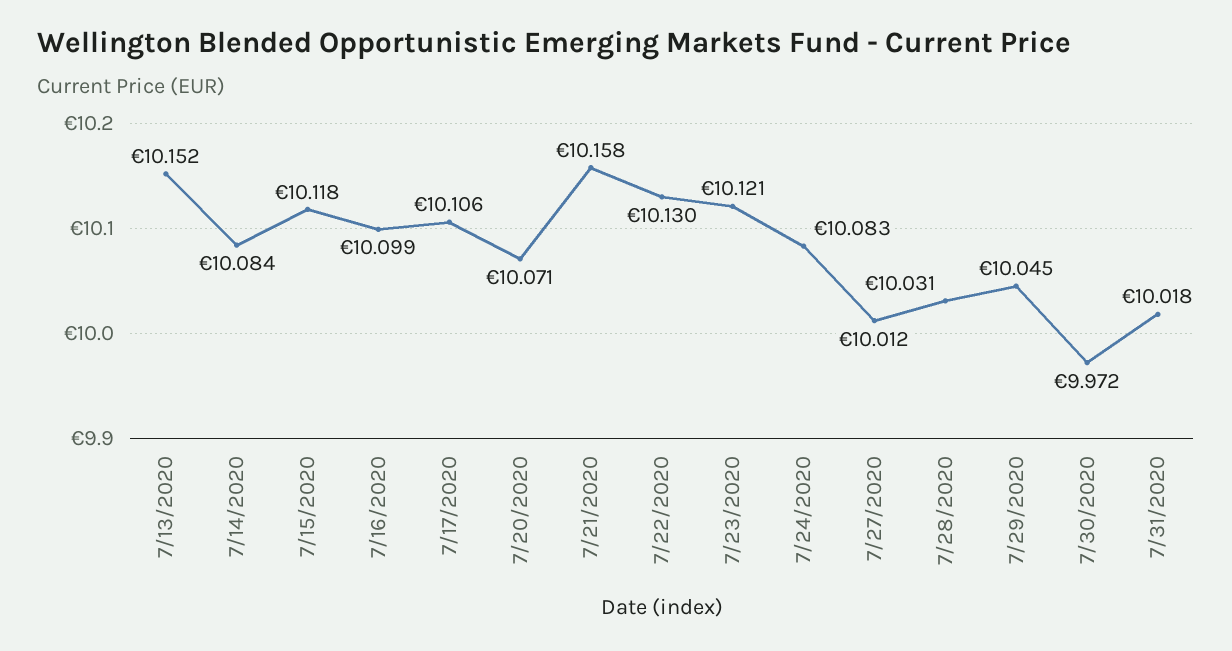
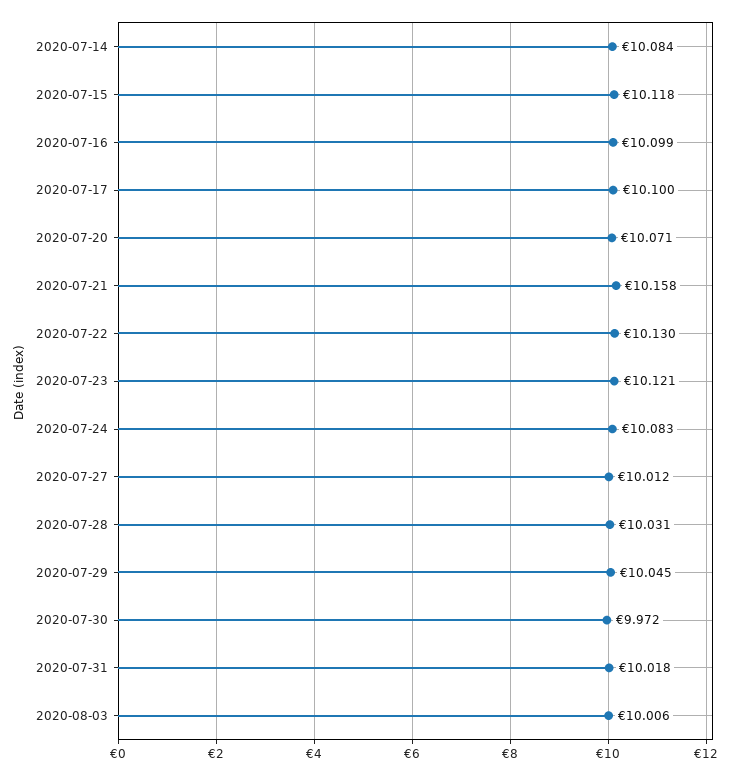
7/13/2020: 10.152 -> none
7/17/2020: 10.106 -> 10.1
2020-08-03: none -> 10.006

